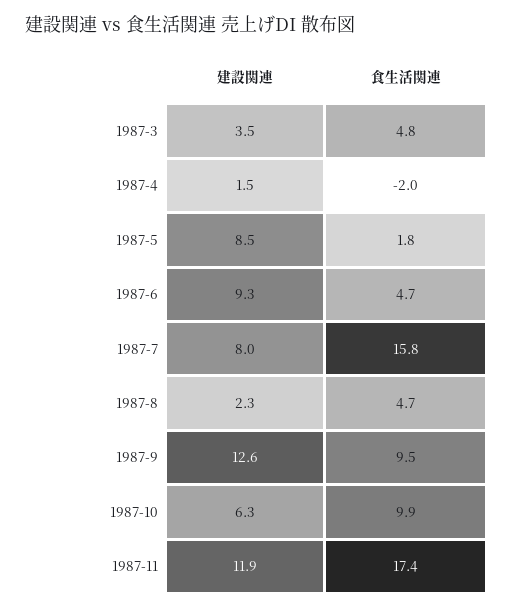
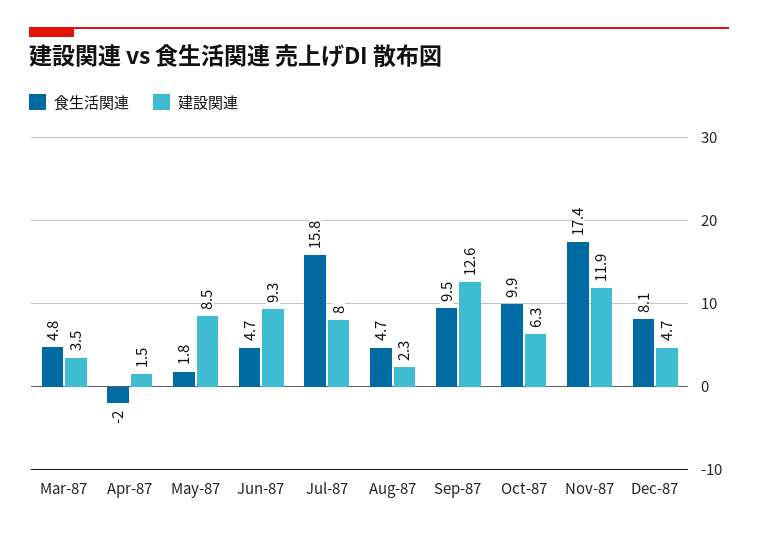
食生活関連, Dec-87: none -> 8.1
建設関連, Dec-87: none -> 4.7

